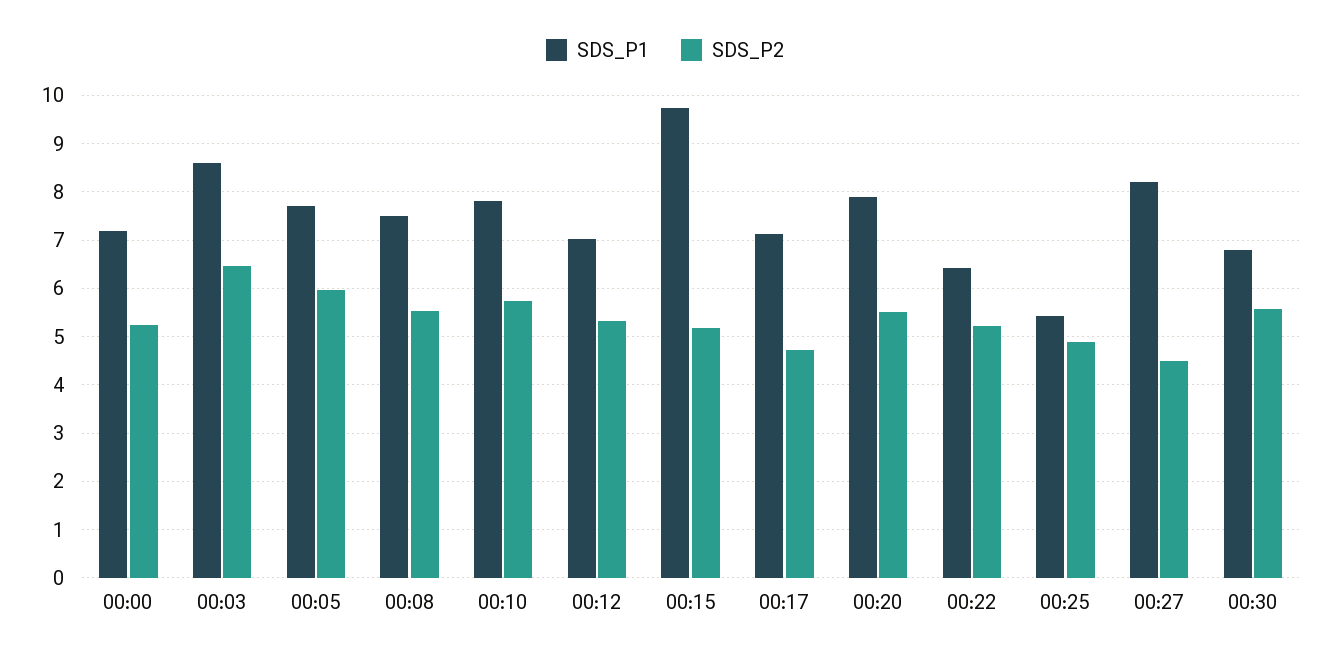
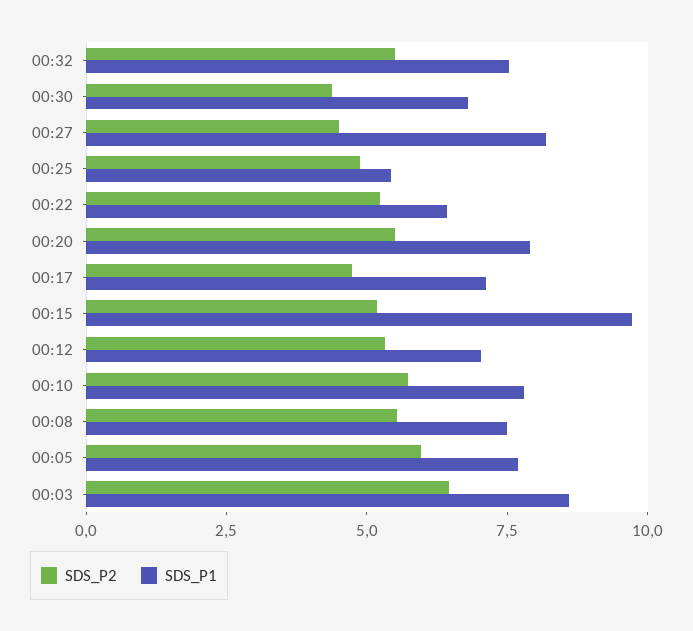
SDS_P1, 00:00: 7.2 -> none
SDS_P2, 00:00: 5.2 -> none
SDS_P2, 00:30: 5.6 -> 4.5
SDS_P2, 00:32: none -> 5.5
SDS_P1, 00:32: none -> 7.5

